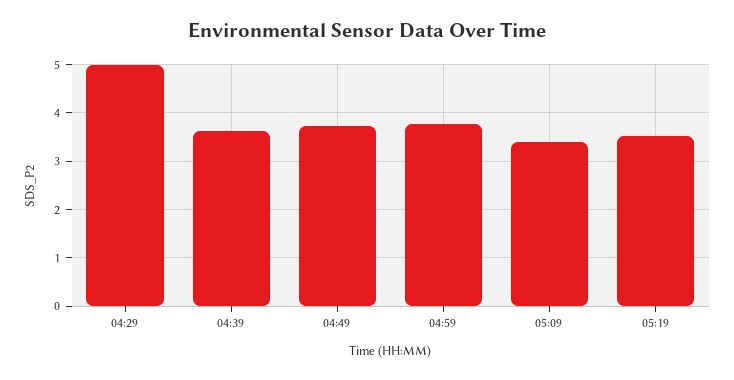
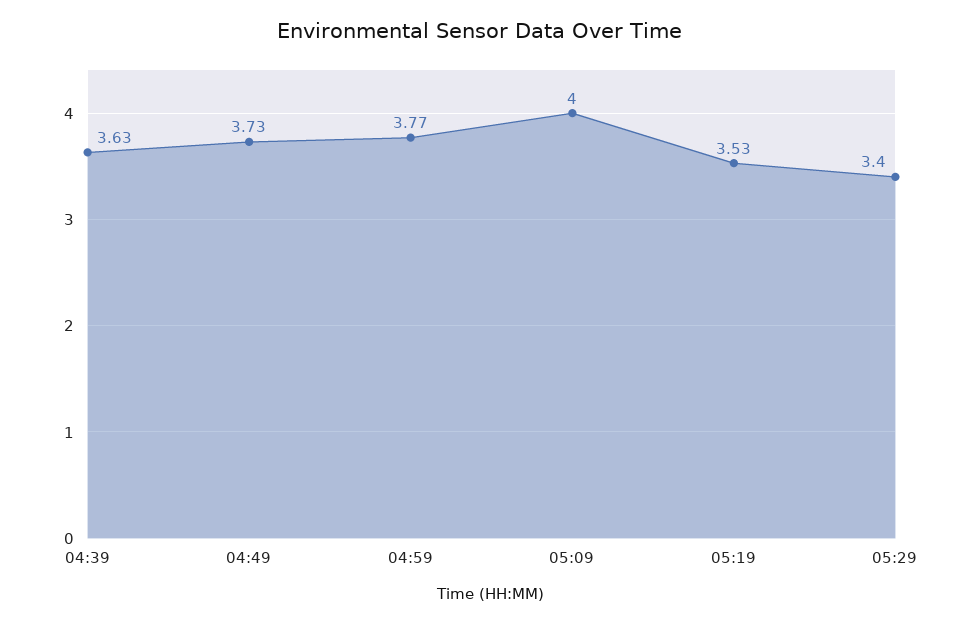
04:29: 5 -> none
05:09: 3.4 -> 4
05:29: none -> 3.4

